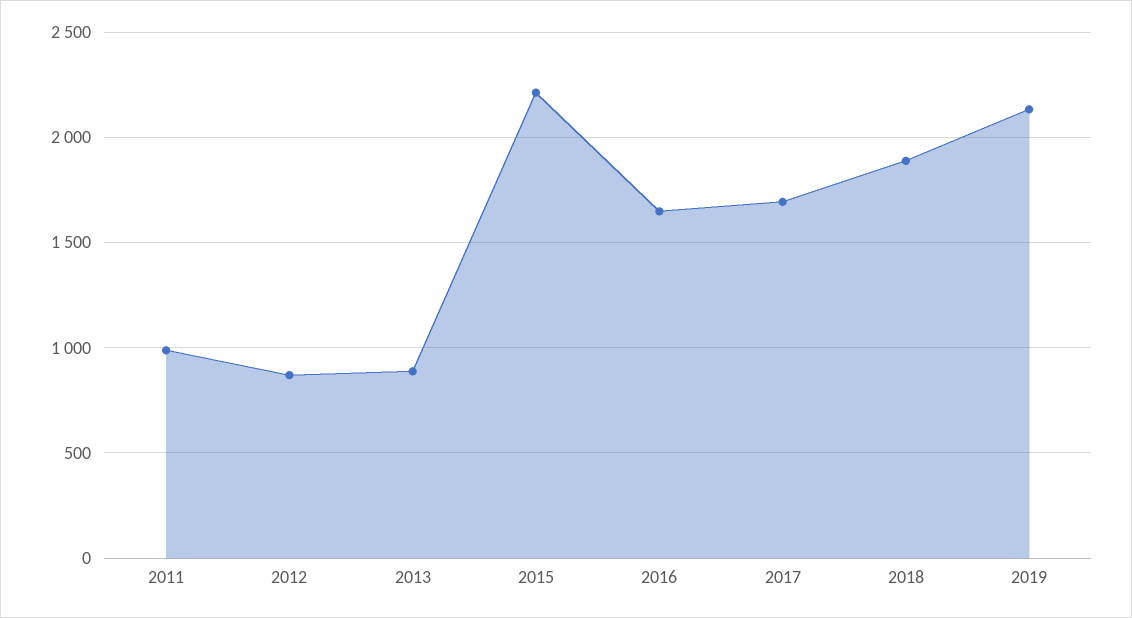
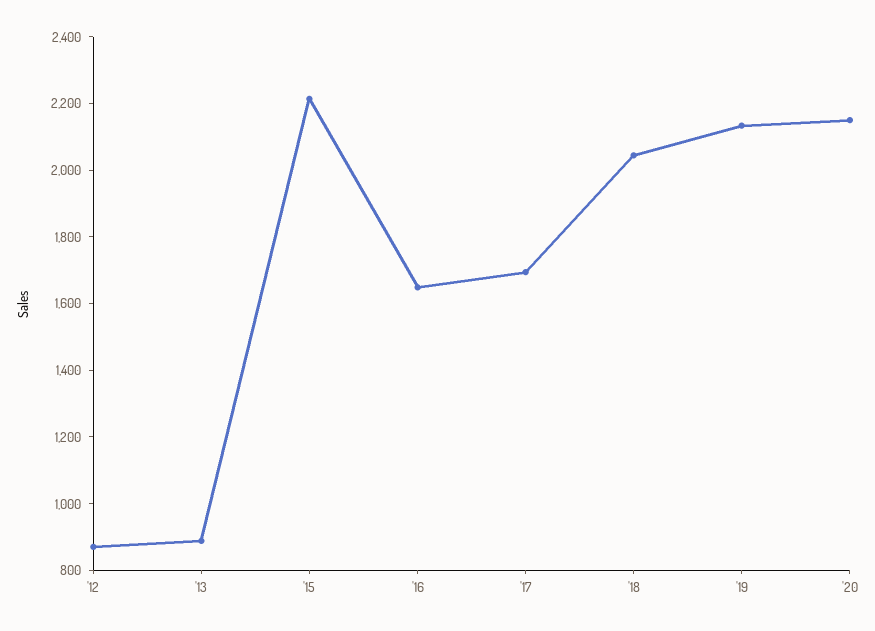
2011: 1000 -> none
2018: 1900 -> 2050
'20: none -> 2150

